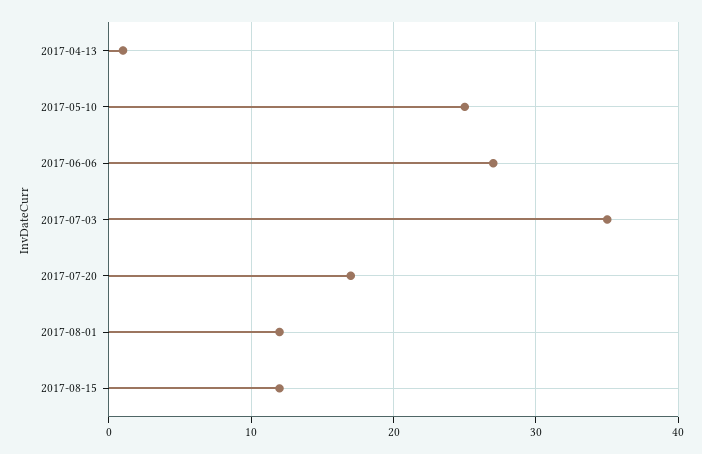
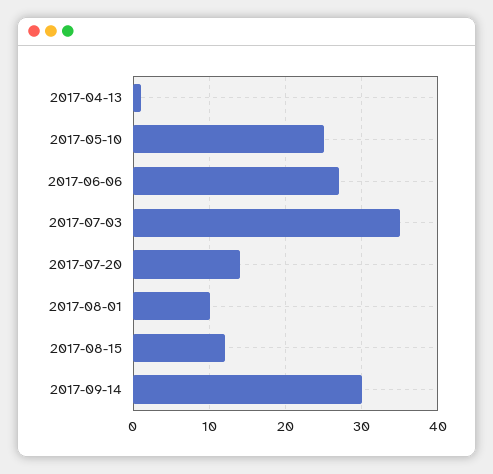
2017-07-20: 17 -> 14
2017-08-01: 12 -> 10
2017-09-14: none -> 30

